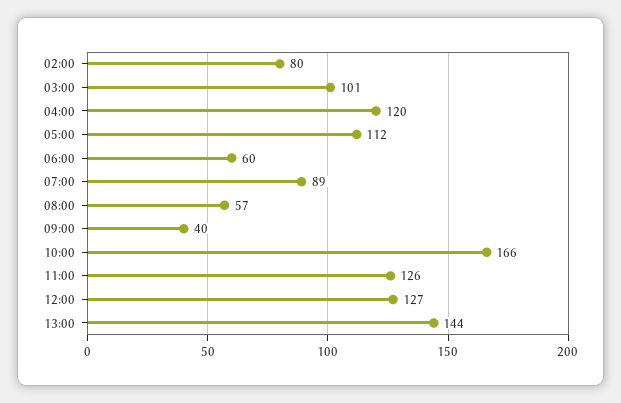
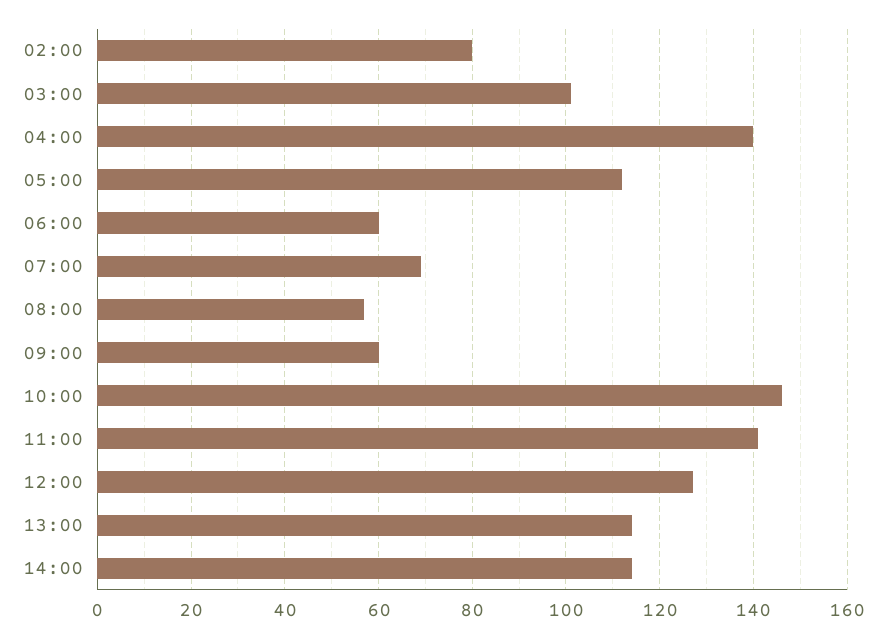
04:00: 120 -> 140
07:00: 89 -> 70
09:00: 40 -> 60
10:00: 166 -> 145
11:00: 126 -> 140
13:00: 144 -> 115
14:00: none -> 115

